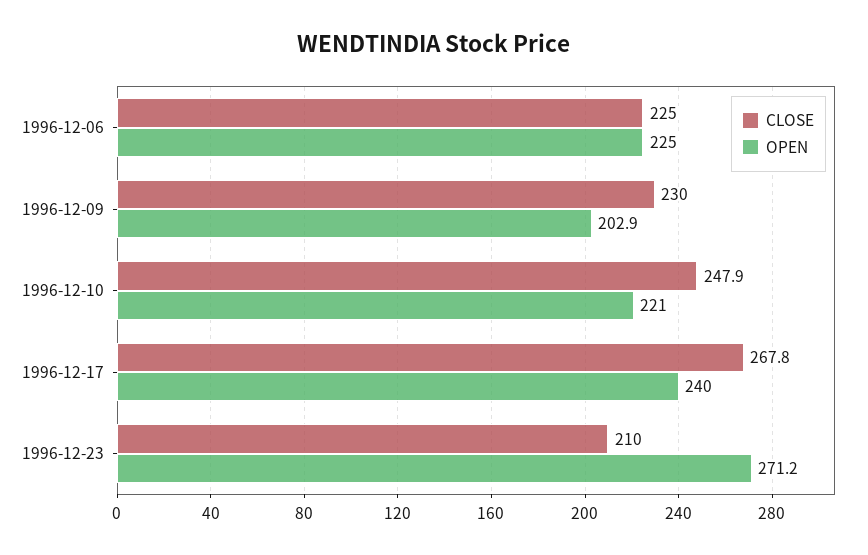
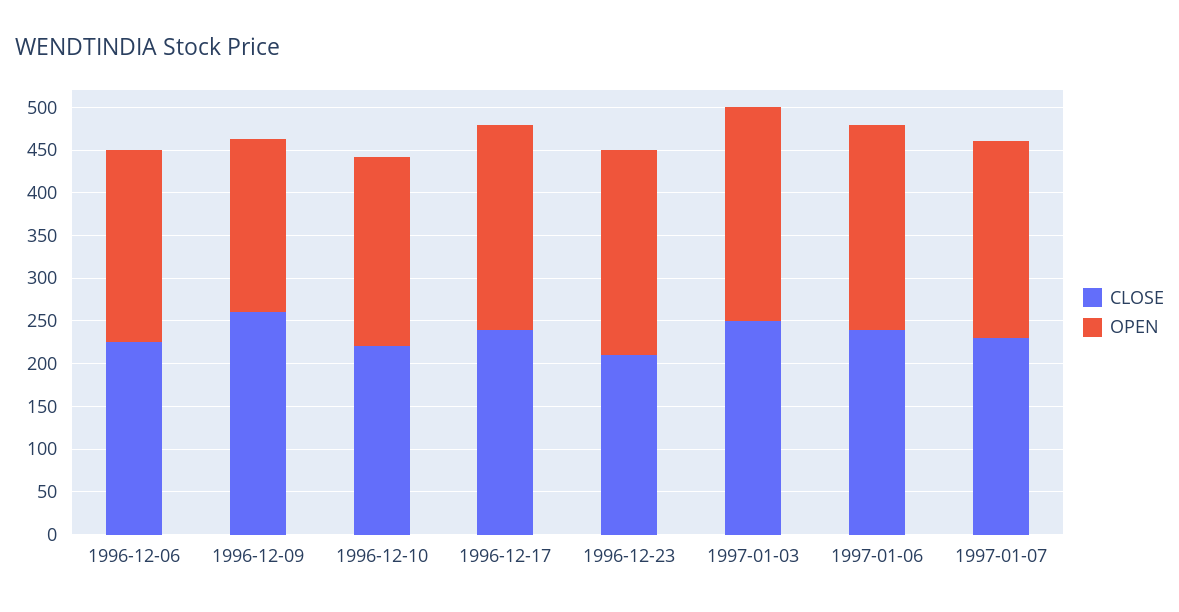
CLOSE, 1996-12-09: 230 -> 260
CLOSE, 1996-12-10: 247.9 -> 220
CLOSE, 1996-12-17: 267.8 -> 240
OPEN, 1996-12-23: 271.2 -> 240
CLOSE, 1997-01-03: none -> 250
OPEN, 1997-01-03: none -> 250
CLOSE, 1997-01-06: none -> 240
OPEN, 1997-01-06: none -> 240
CLOSE, 1997-01-07: none -> 230
OPEN, 1997-01-07: none -> 230

